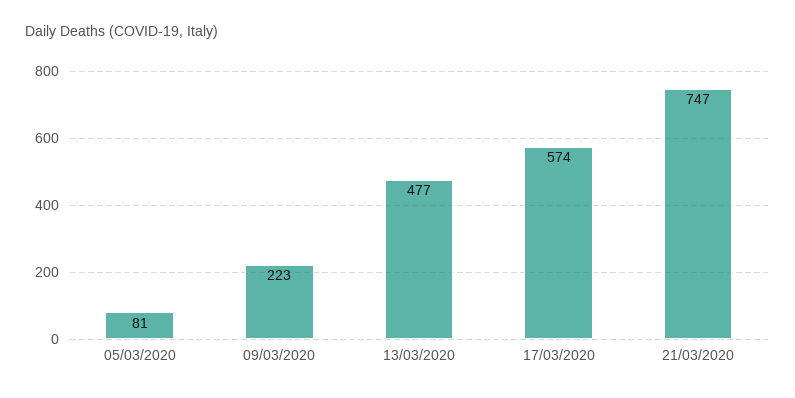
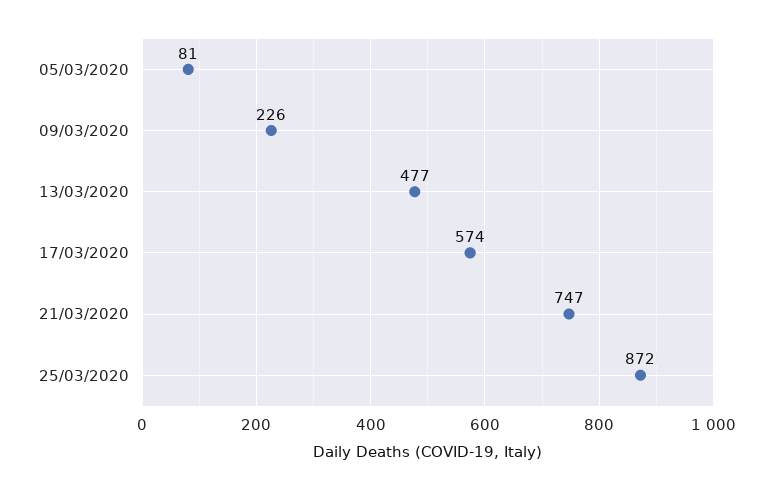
09/03/2020: 223 -> 226
25/03/2020: none -> 872

